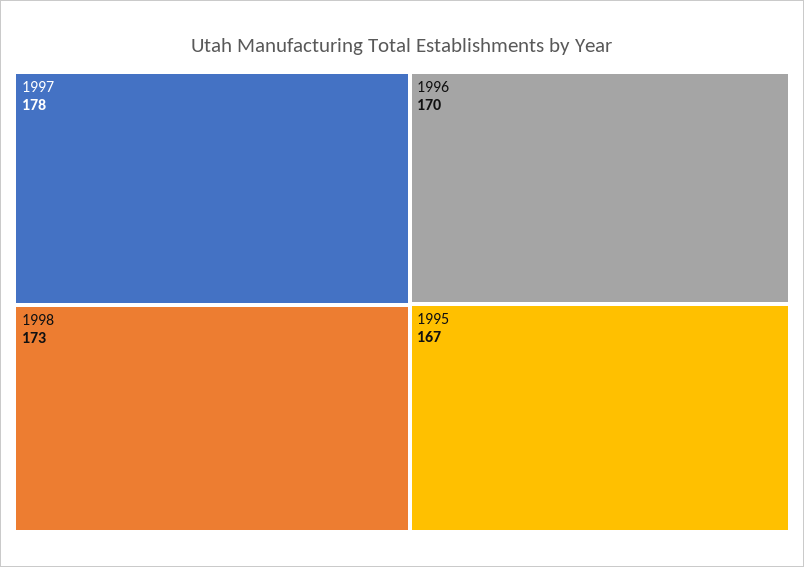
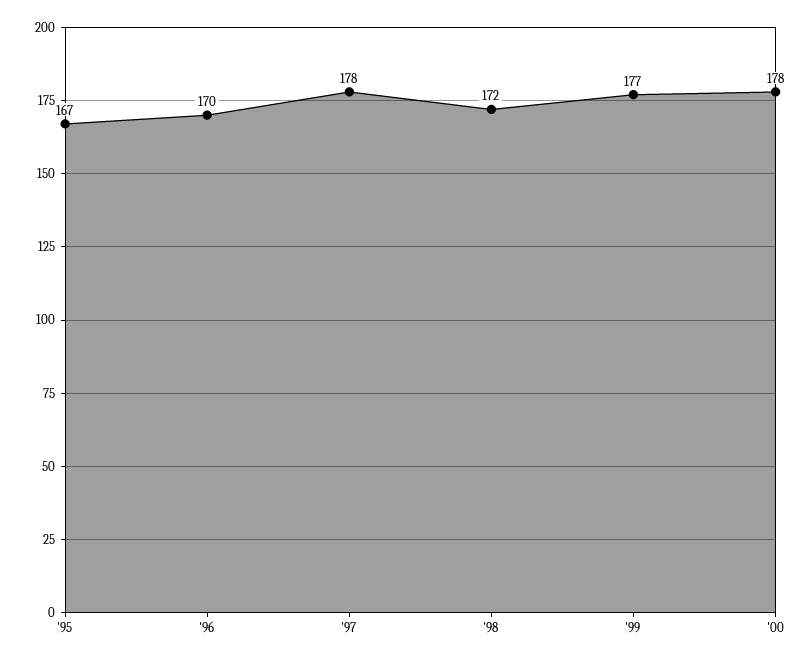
1998: 173 -> 172
'99: none -> 177
'00: none -> 178

